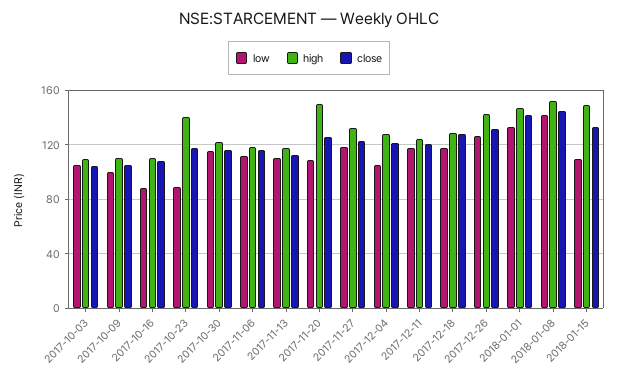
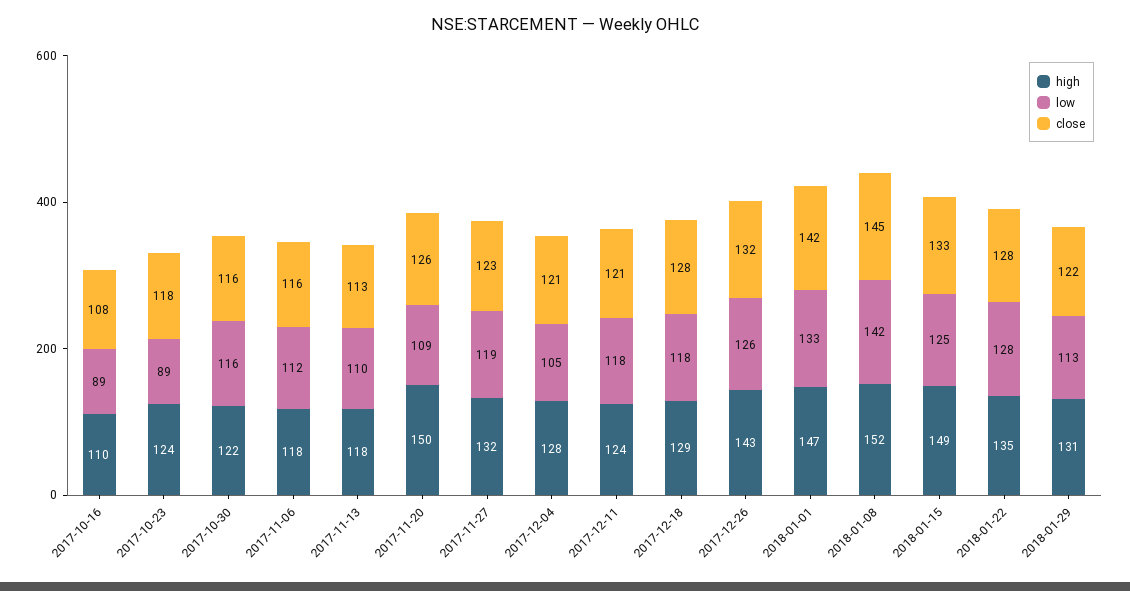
low, 2017-10-03: 105 -> none
high, 2017-10-03: 110 -> none
close, 2017-10-03: 105 -> none
low, 2017-10-09: 100 -> none
high, 2017-10-09: 110 -> none
close, 2017-10-09: 105 -> none
high, 2017-10-23: 140 -> 124
low, 2018-01-15: 110 -> 125
high, 2018-01-22: none -> 135
low, 2018-01-22: none -> 128
close, 2018-01-22: none -> 128
high, 2018-01-29: none -> 131
low, 2018-01-29: none -> 113
close, 2018-01-29: none -> 122

